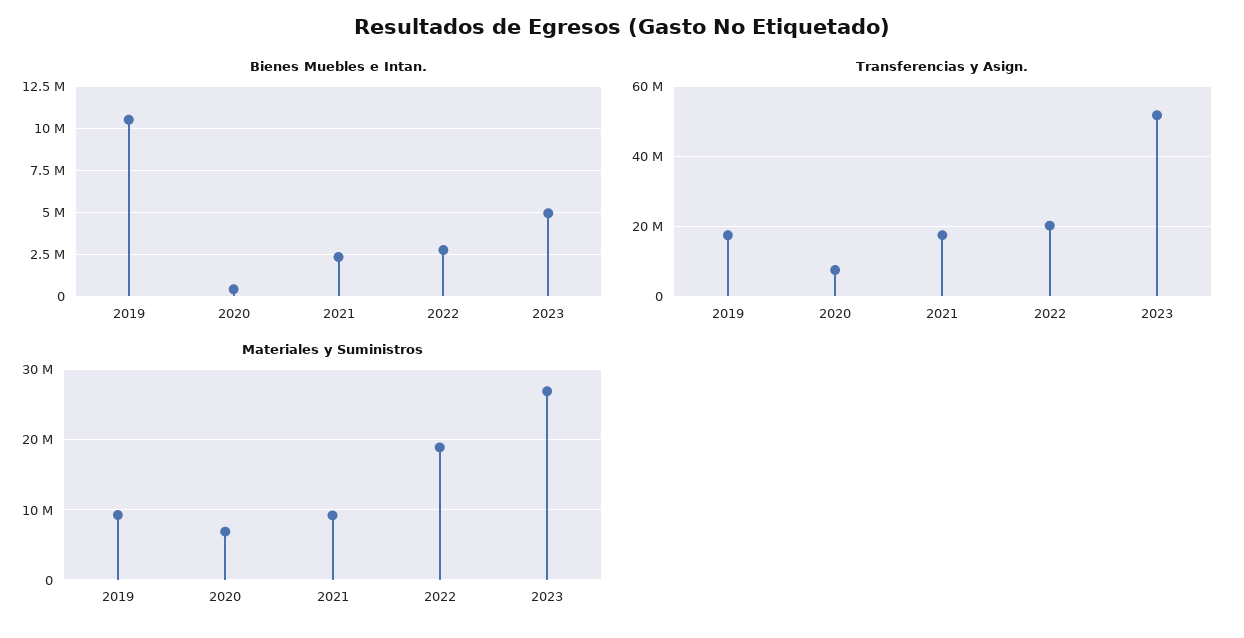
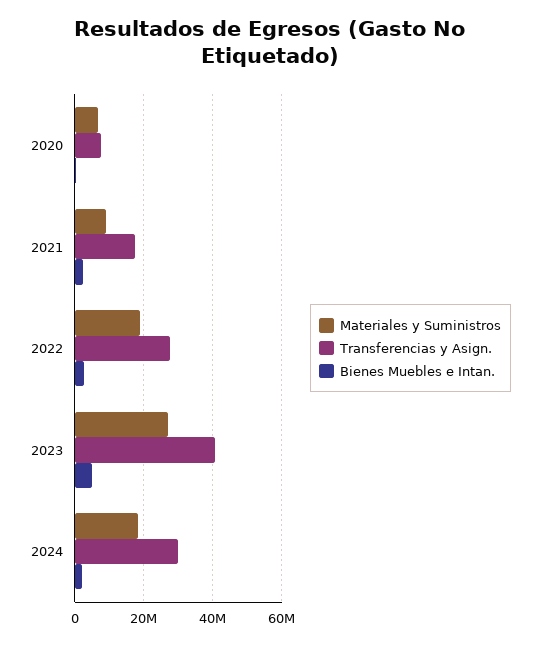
Bienes Muebles e Intan., 2019: 10500000 -> none
Transferencias y Asign., 2019: 18000000 -> none
Transferencias y Asign., 2022: 20000000 -> 28000000
Transferencias y Asign., 2023: 52000000 -> 40000000
Materiales y Suministros, 2019: 9000000 -> none
Materiales y Suministros, 2024: none -> 18000000
Transferencias y Asign., 2024: none -> 30000000
Bienes Muebles e Intan., 2024: none -> 2000000

